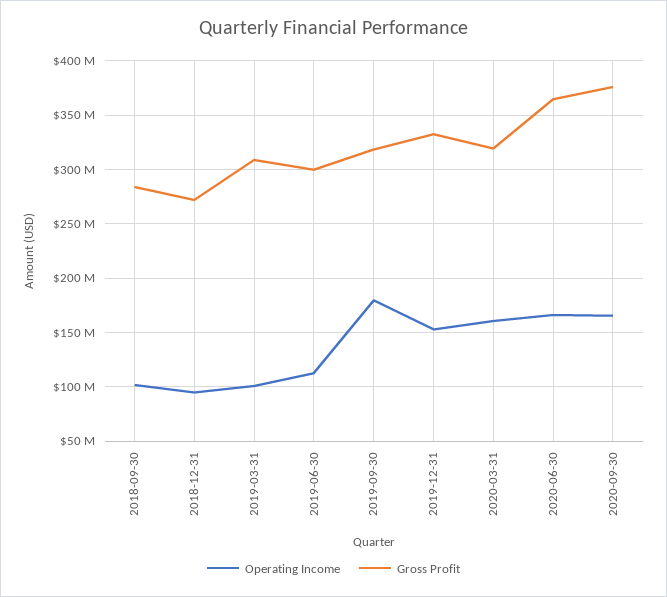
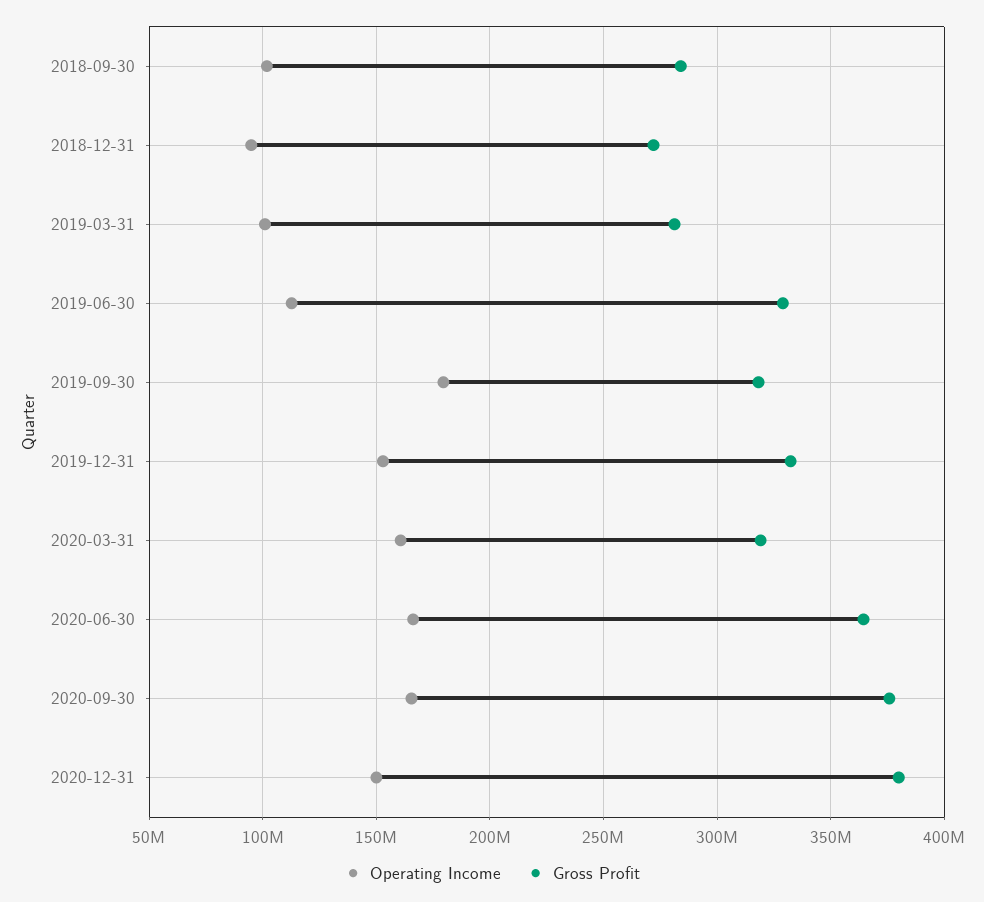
Gross Profit, 2019-03-31: 310000000 -> 280000000
Gross Profit, 2019-06-30: 300000000 -> 330000000
Operating Income, 2020-12-31: none -> 150000000
Gross Profit, 2020-12-31: none -> 380000000

